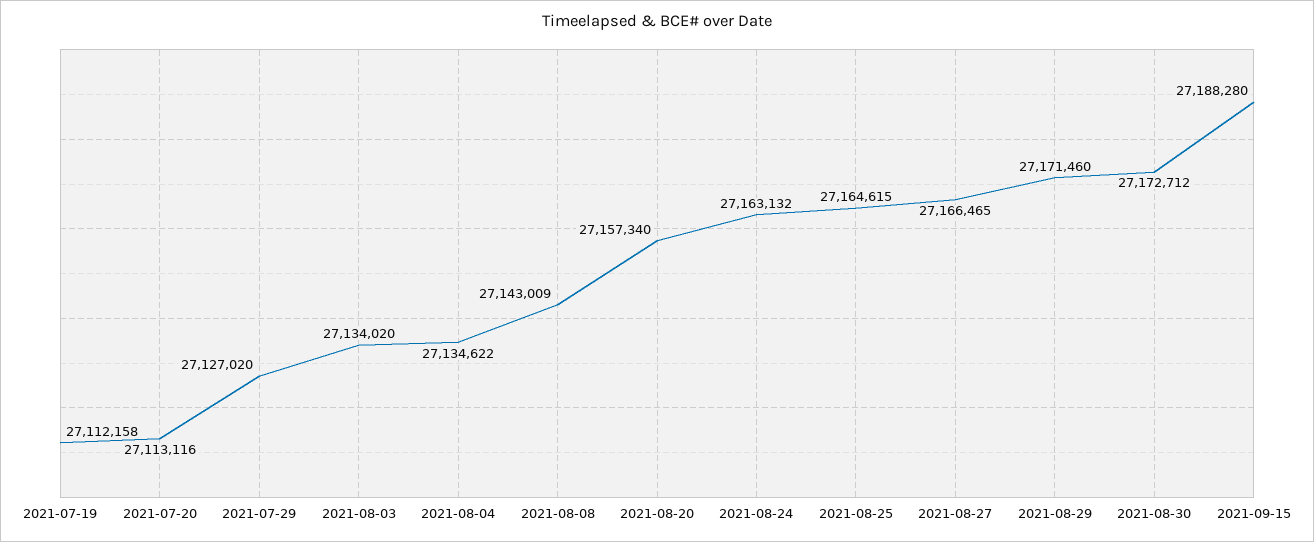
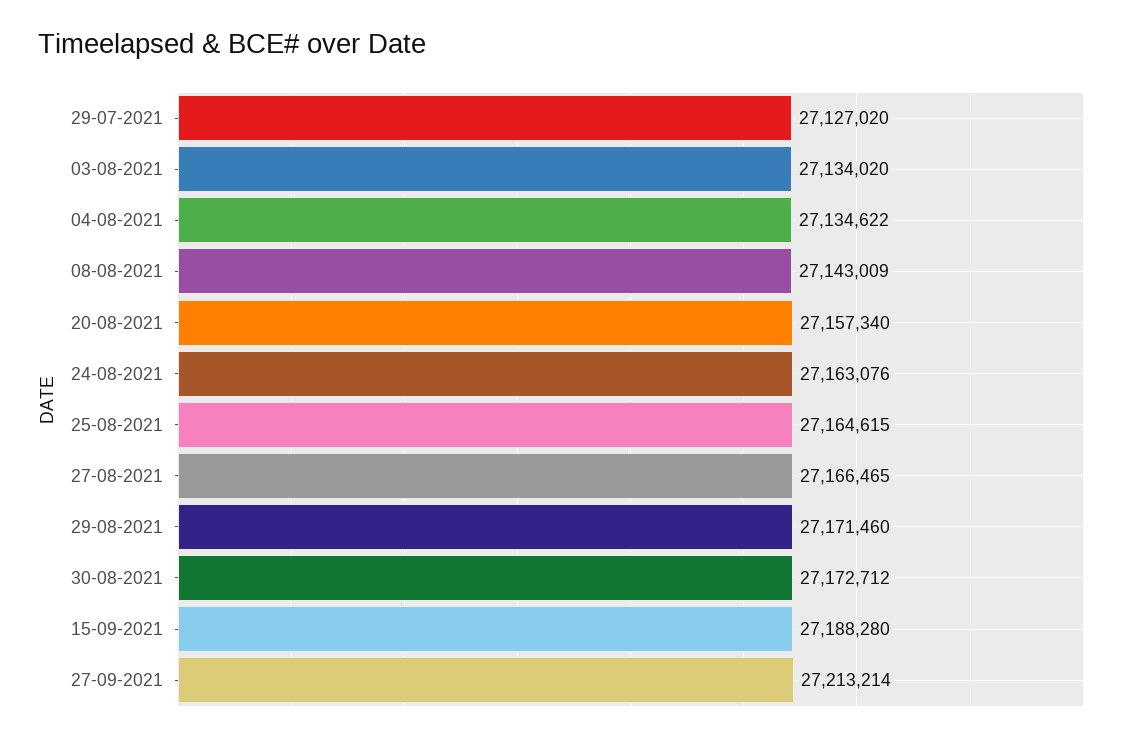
2021-07-19: 27112158 -> none
2021-07-20: 27113116 -> none
2021-08-24: 27163132 -> 27163076
27-09-2021: none -> 27213214

